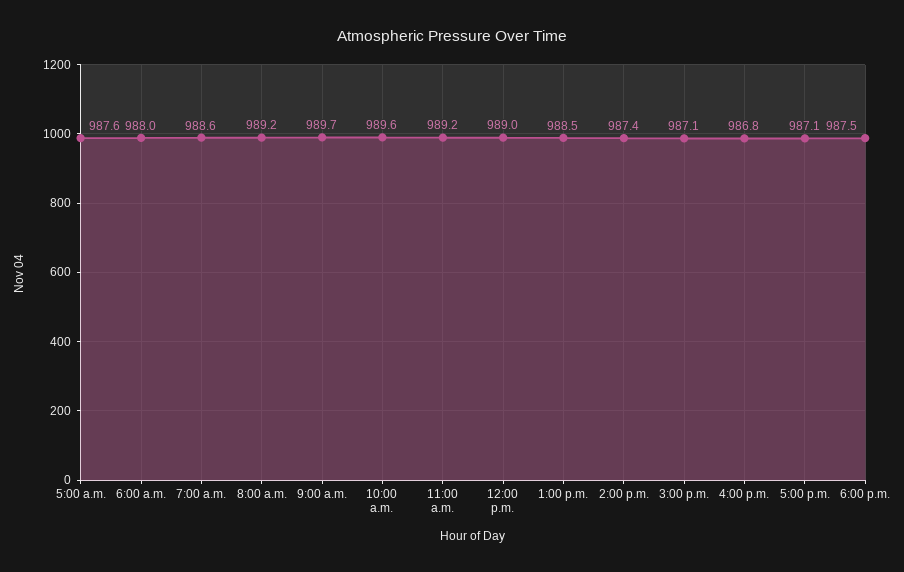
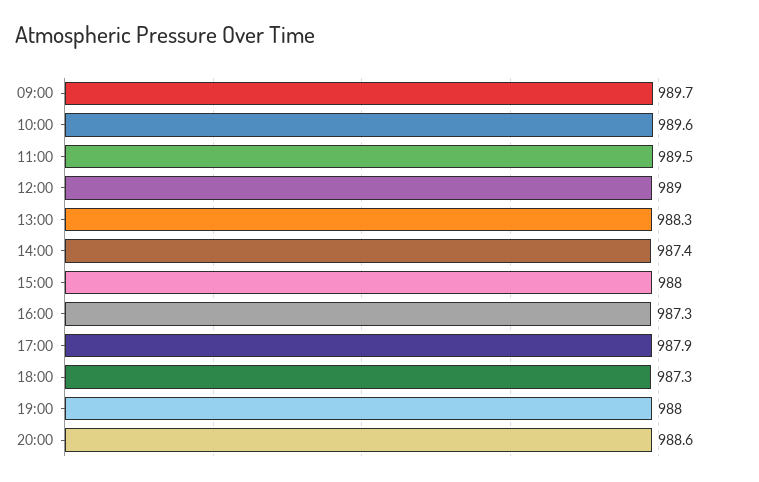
5:00 a.m.: 987.6 -> none
6:00 a.m.: 988 -> none
7:00 a.m.: 988.6 -> none
8:00 a.m.: 989.2 -> none
11:00 a.m.: 989.2 -> 989.5
1:00 p.m.: 988.5 -> 988.3
3:00 p.m.: 987.1 -> 988
4:00 p.m.: 986.8 -> 987.3
5:00 p.m.: 987.1 -> 987.9
6:00 p.m.: 987.5 -> 987.3
19:00: none -> 988
20:00: none -> 988.6

